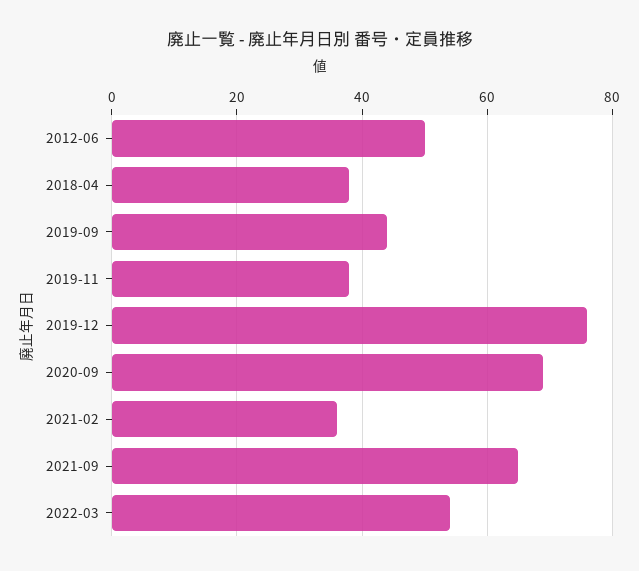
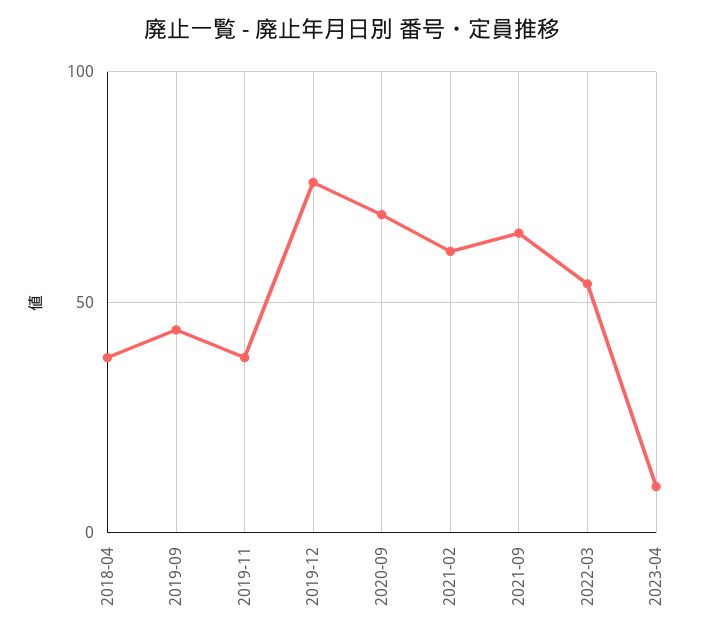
2012-06: 50 -> none
2021-02: 35 -> 60
2023-04: none -> 10

